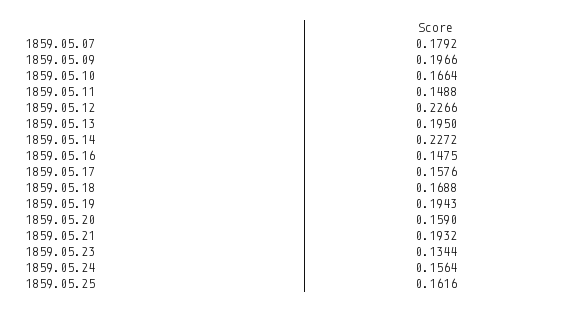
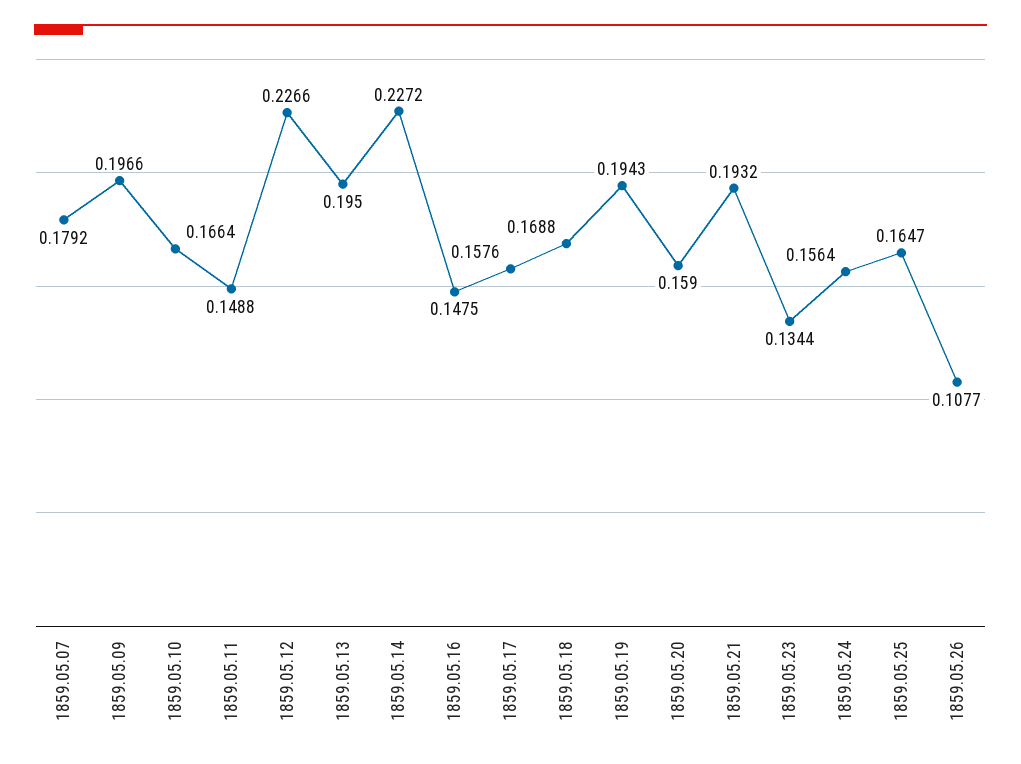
1859.05.25: 0.1616 -> 0.1647
1859.05.26: none -> 0.1077

